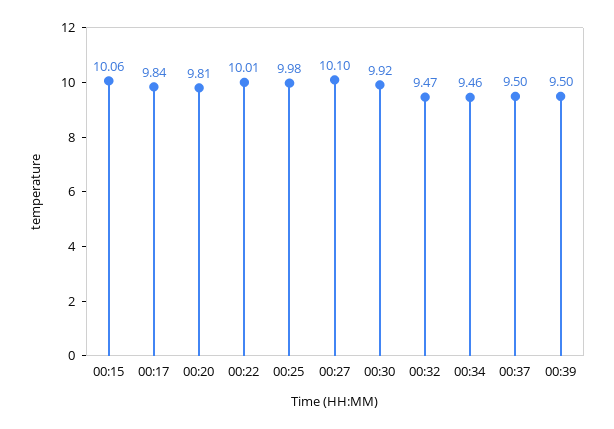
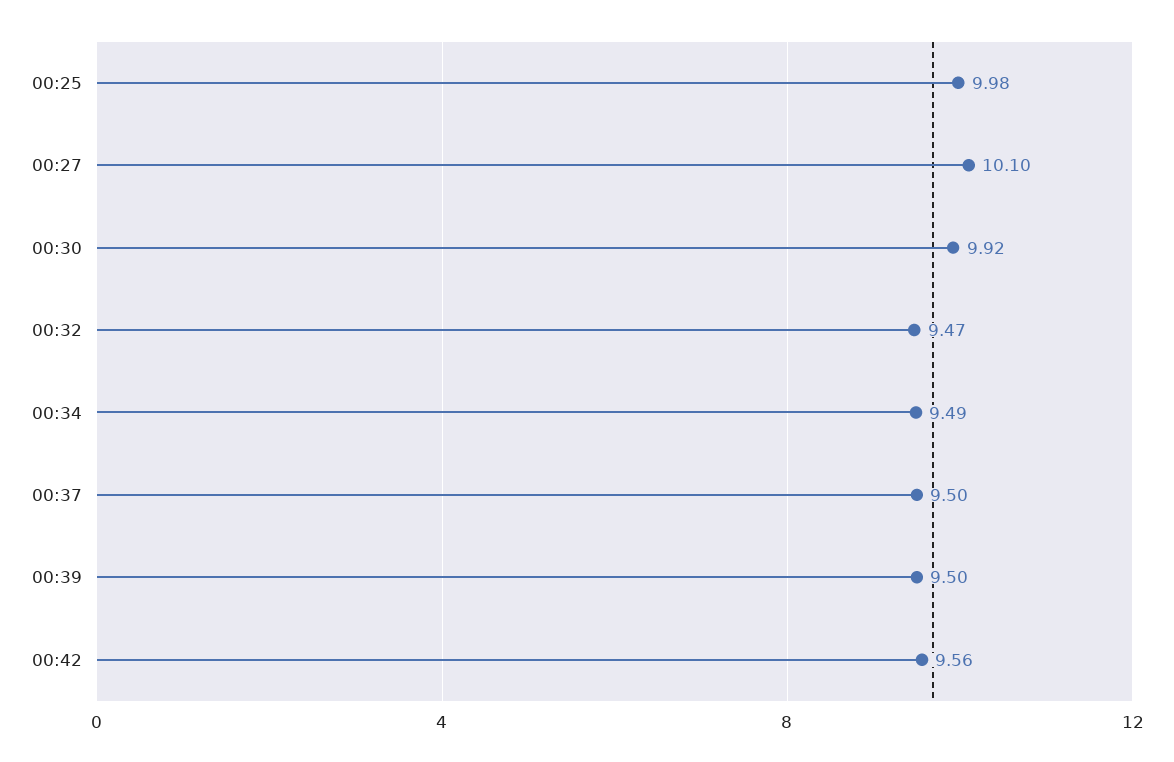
00:15: 10.06 -> none
00:17: 9.84 -> none
00:20: 9.81 -> none
00:22: 10.01 -> none
00:34: 9.46 -> 9.49
00:42: none -> 9.56

